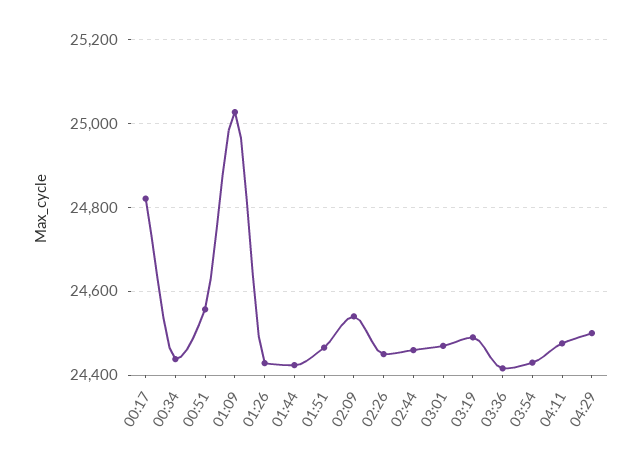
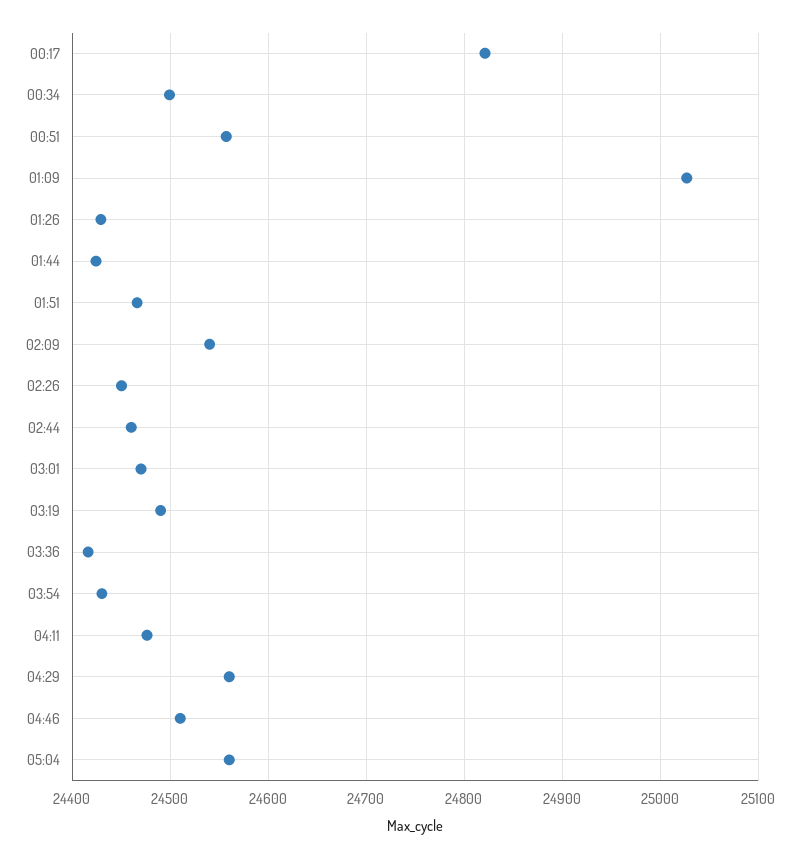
00:34: 24440 -> 24500
04:29: 24500 -> 24560
04:46: none -> 24510
05:04: none -> 24560

